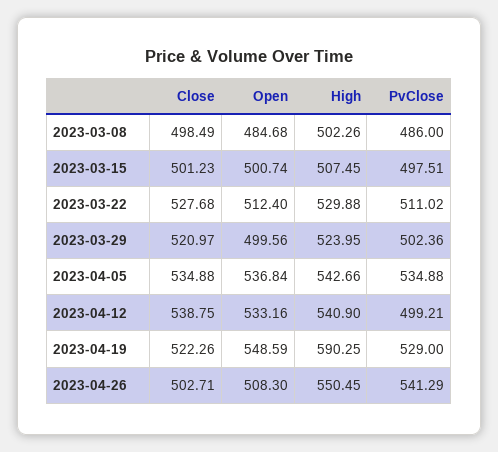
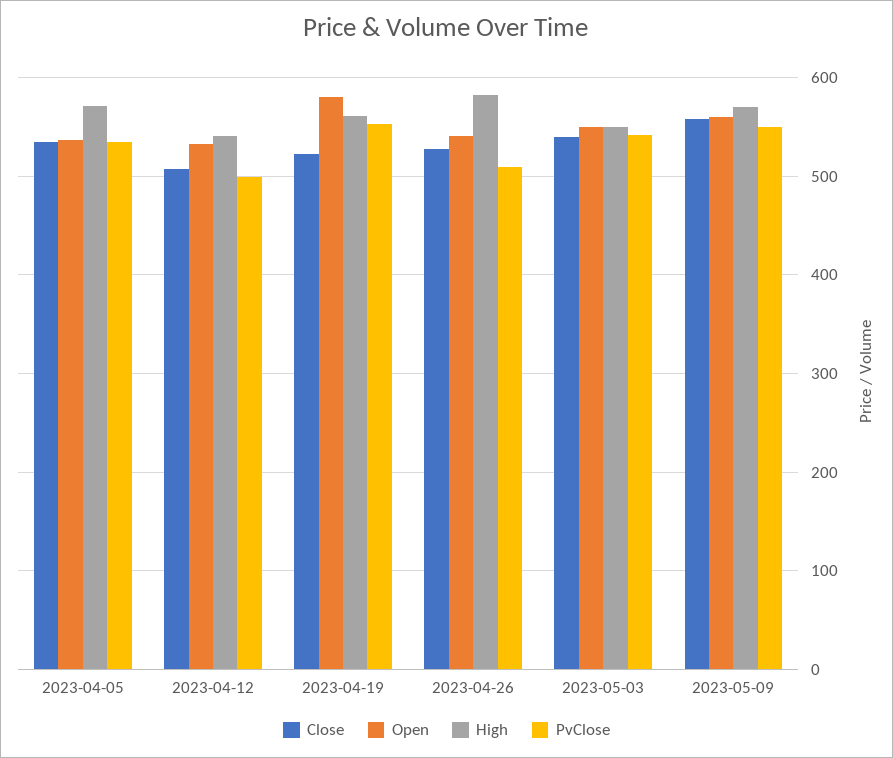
Close, 2023-03-08: 498.49 -> none
Open, 2023-03-08: 484.68 -> none
High, 2023-03-08: 502.26 -> none
PvClose, 2023-03-08: 486 -> none
Close, 2023-03-15: 501.23 -> none
Open, 2023-03-15: 500.74 -> none
High, 2023-03-15: 507.45 -> none
PvClose, 2023-03-15: 497.51 -> none
Close, 2023-03-22: 527.68 -> none
Open, 2023-03-22: 512.4 -> none
High, 2023-03-22: 529.88 -> none
PvClose, 2023-03-22: 511.02 -> none
Close, 2023-03-29: 520.97 -> none
Open, 2023-03-29: 499.56 -> none
High, 2023-03-29: 523.95 -> none
PvClose, 2023-03-29: 502.36 -> none
High, 2023-04-05: 542.66 -> 570
Close, 2023-04-12: 538.75 -> 510
Open, 2023-04-19: 548.59 -> 580
High, 2023-04-19: 590.25 -> 560
PvClose, 2023-04-19: 529 -> 550
Close, 2023-04-26: 502.71 -> 530
Open, 2023-04-26: 508.3 -> 540
High, 2023-04-26: 550.45 -> 580
PvClose, 2023-04-26: 541.29 -> 510
Close, 2023-05-03: none -> 540
Open, 2023-05-03: none -> 550
High, 2023-05-03: none -> 550
PvClose, 2023-05-03: none -> 540
Close, 2023-05-09: none -> 560
Open, 2023-05-09: none -> 560
High, 2023-05-09: none -> 570
PvClose, 2023-05-09: none -> 550

